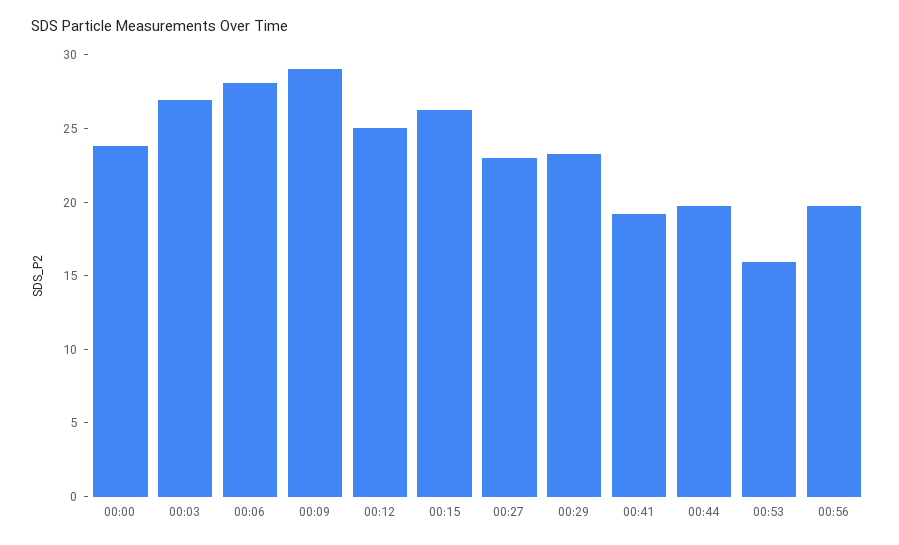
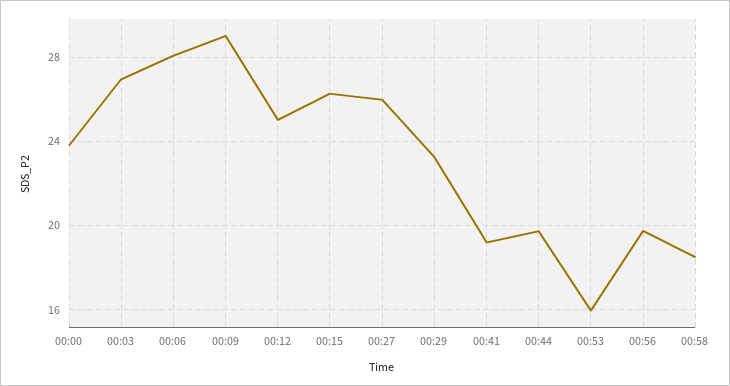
00:27: 23 -> 26
00:58: none -> 18.5

